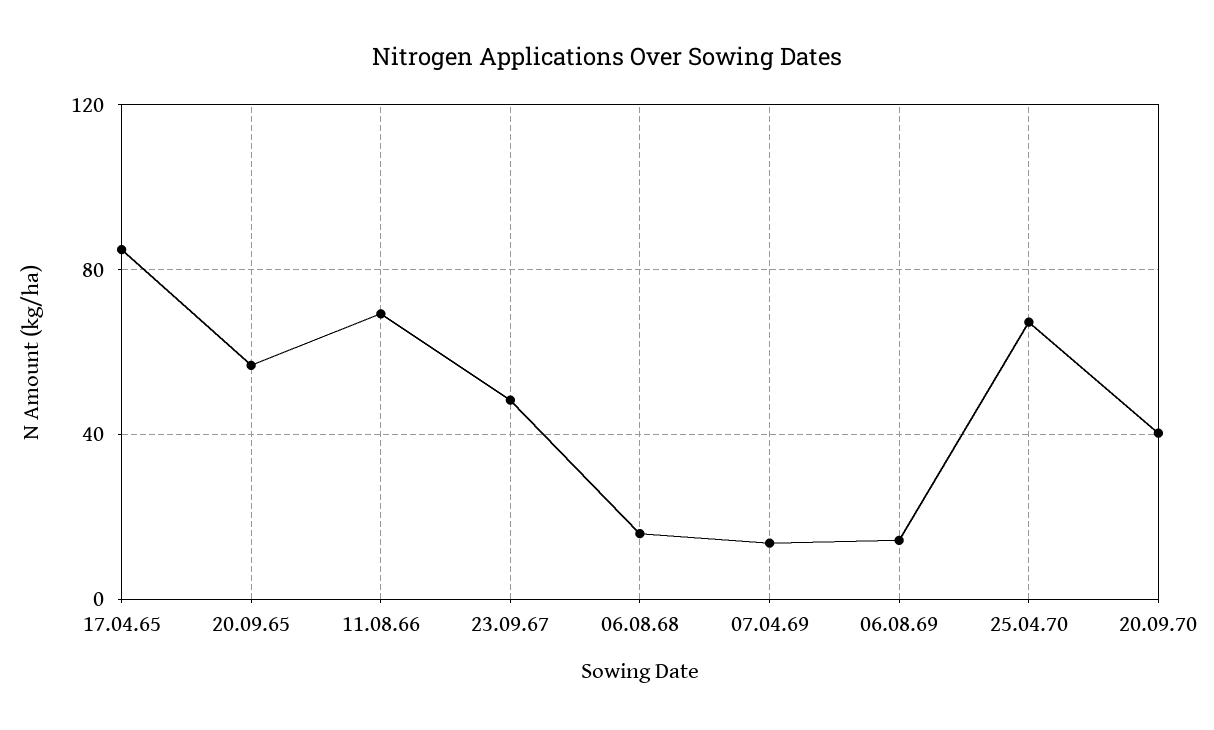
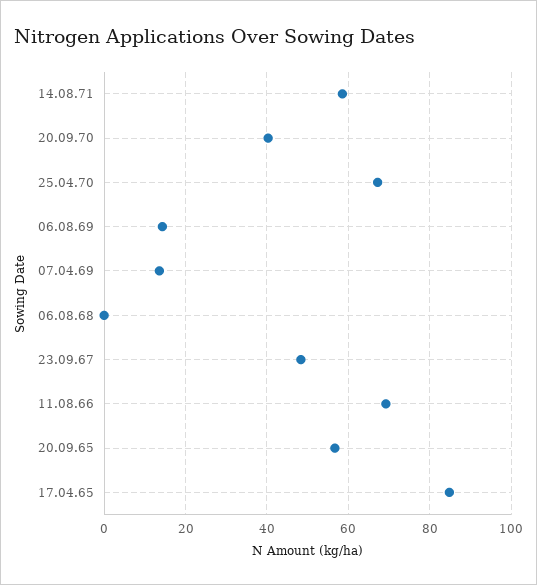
06.08.68: 15 -> 0
14.08.71: none -> 58

